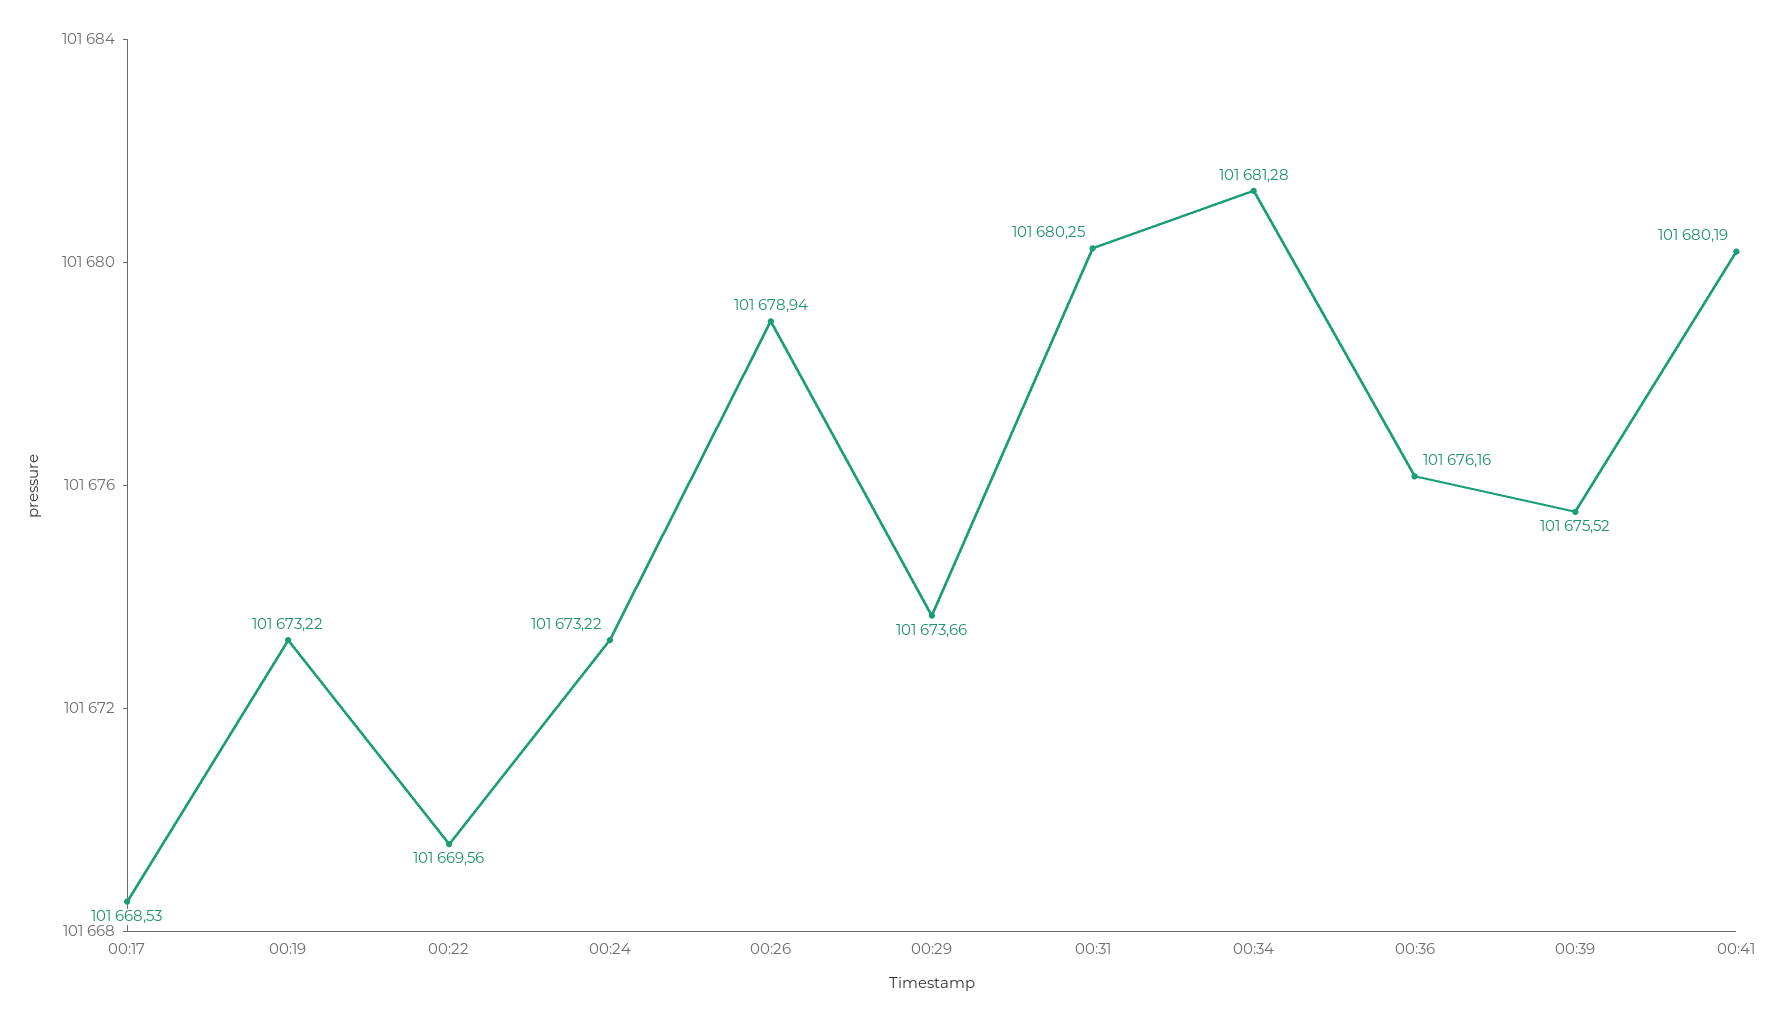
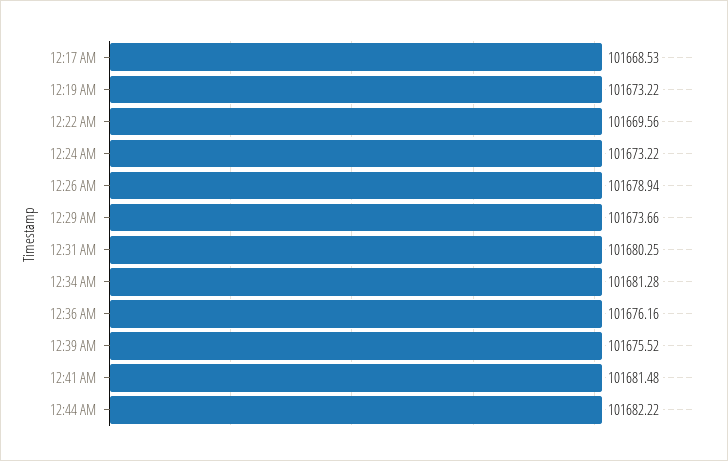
00:41: 101680.19 -> 101681.48
12:44 AM: none -> 101682.22

